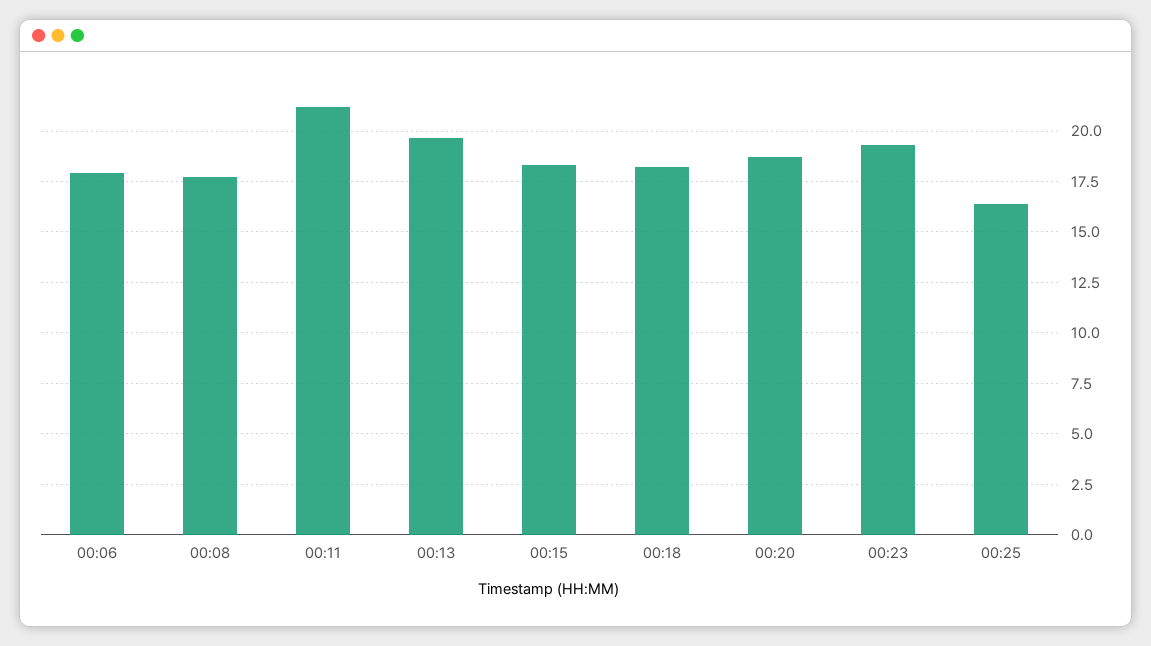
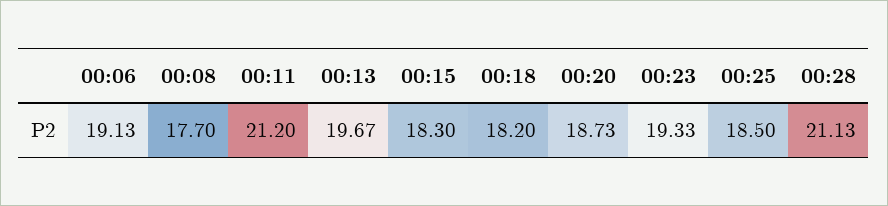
00:06: 18 -> 19.13
00:25: 16.5 -> 18.5
00:28: none -> 21.13

